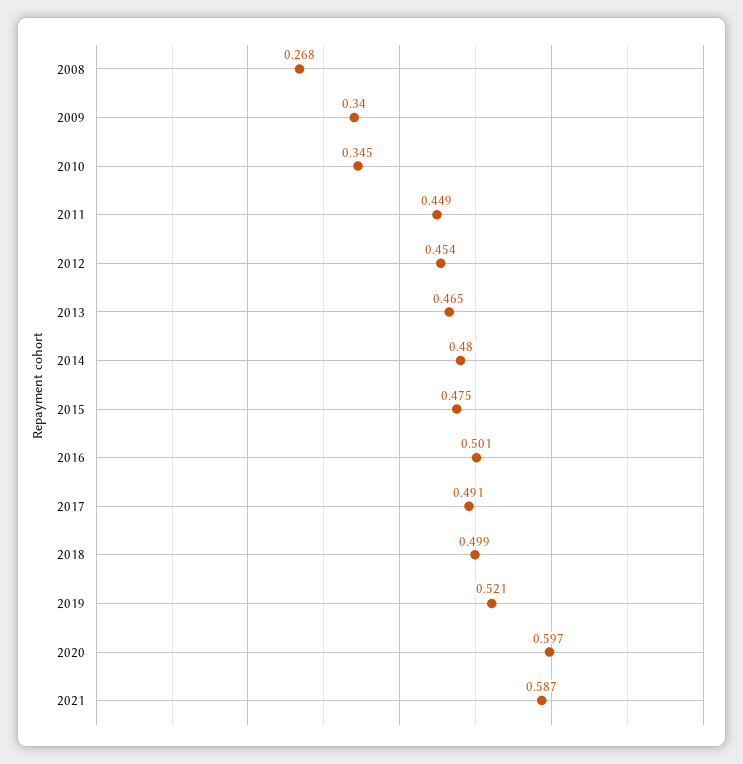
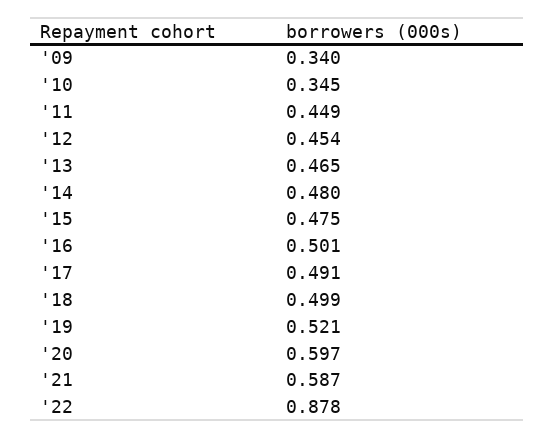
2008: 0.268 -> none
'22: none -> 0.878

